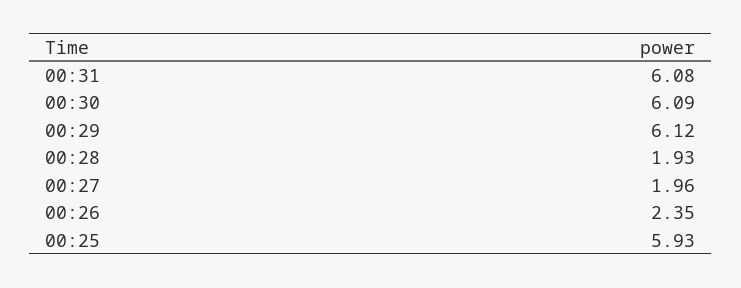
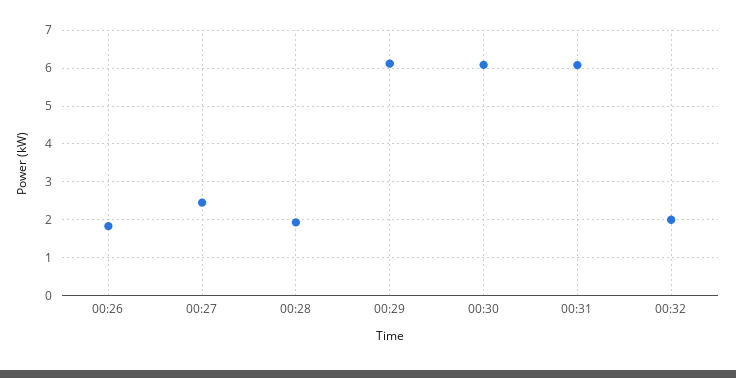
00:27: 1.96 -> 2.4
00:26: 2.35 -> 1.8
00:25: 5.93 -> none
00:32: none -> 2

